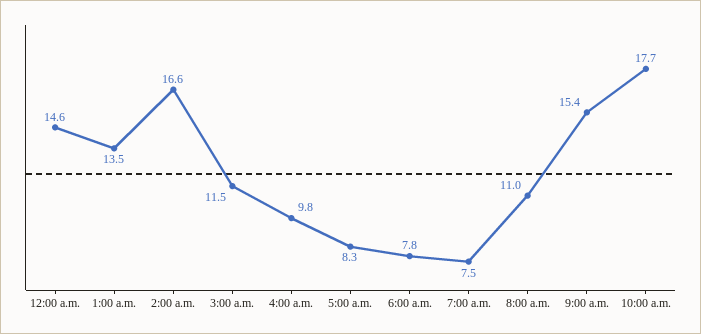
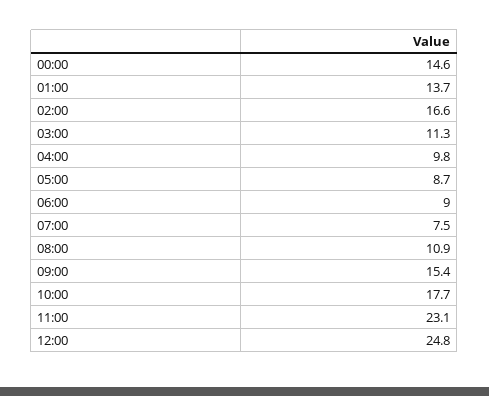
1:00 a.m.: 13.5 -> 13.7
3:00 a.m.: 11.5 -> 11.3
5:00 a.m.: 8.3 -> 8.7
6:00 a.m.: 7.8 -> 9
8:00 a.m.: 11 -> 10.9
11:00: none -> 23.1
12:00: none -> 24.8

